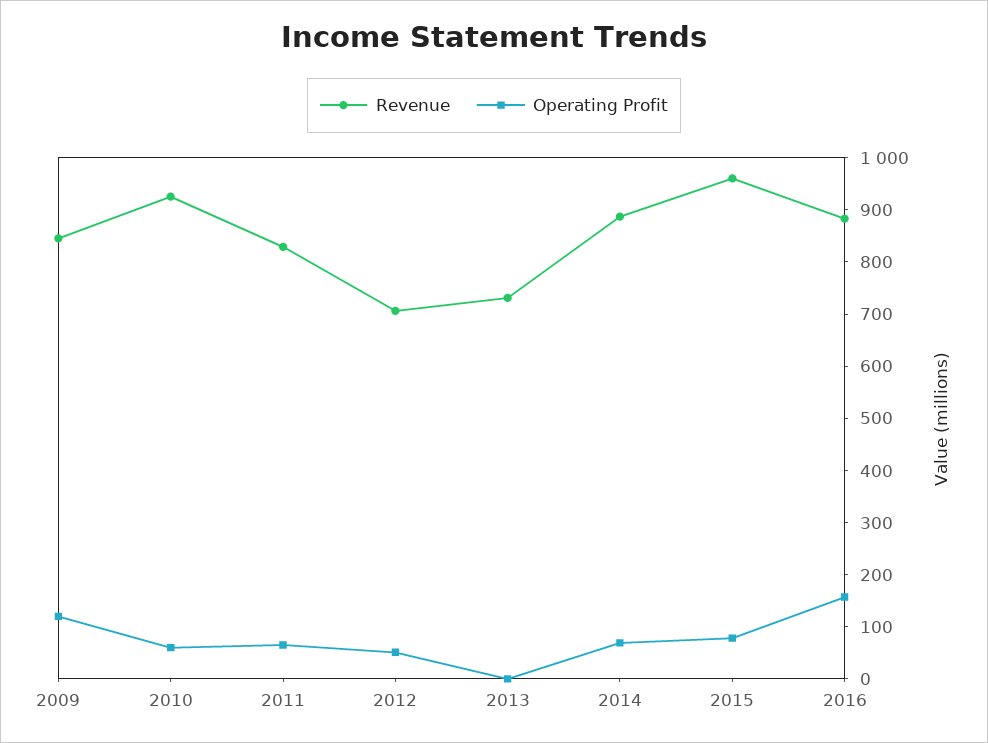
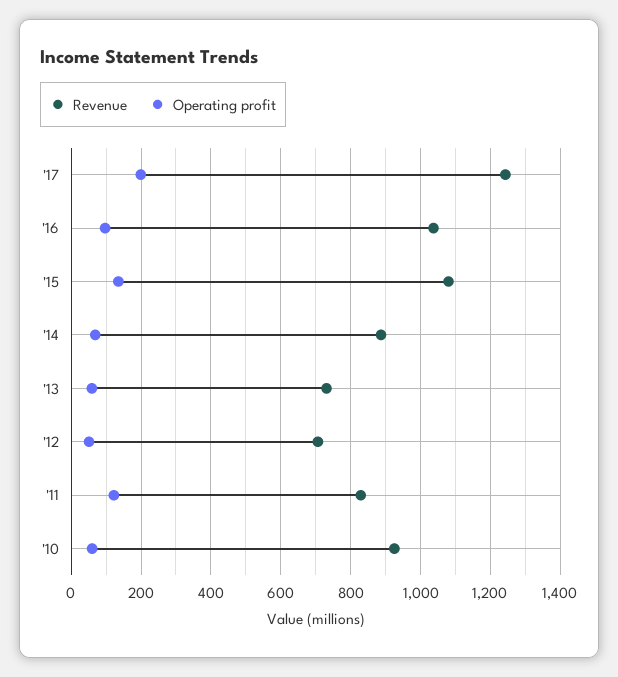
Revenue, 2009: 840 -> none
Operating Profit, 2009: 120 -> none
Operating Profit, 2011: 60 -> 120
Operating Profit, 2013: 0 -> 60
Revenue, 2015: 960 -> 1080
Operating Profit, 2015: 80 -> 140
Revenue, 2016: 880 -> 1040
Operating Profit, 2016: 160 -> 100
Revenue, '17: none -> 1240
Operating Profit, '17: none -> 200

